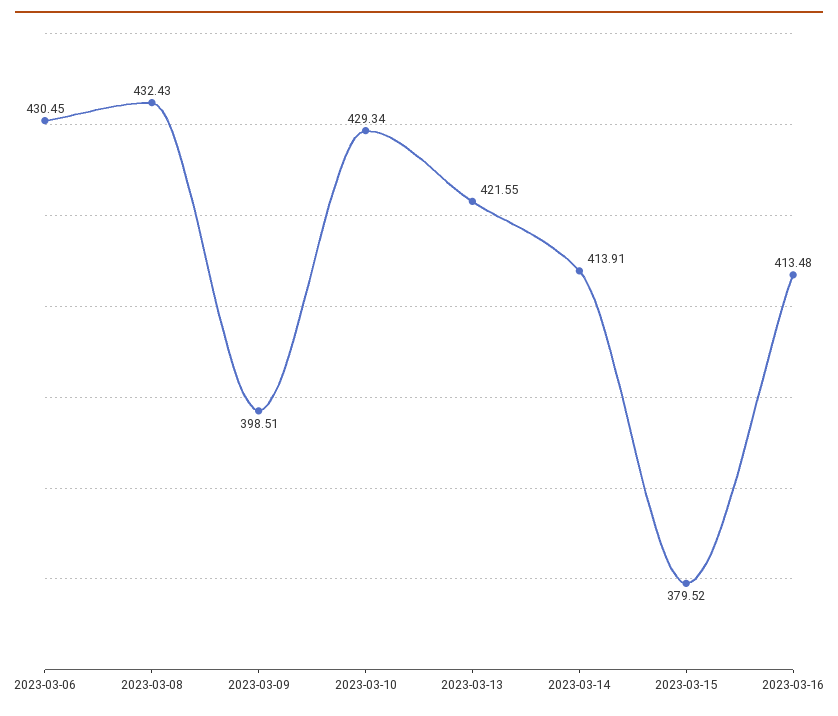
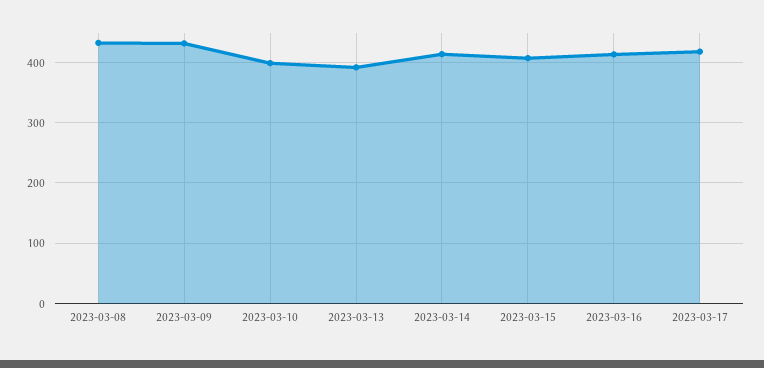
2023-03-06: 430.45 -> none
2023-03-09: 398.51 -> 430
2023-03-10: 429.34 -> 400
2023-03-13: 421.55 -> 390
2023-03-15: 379.52 -> 410
2023-03-17: none -> 420

